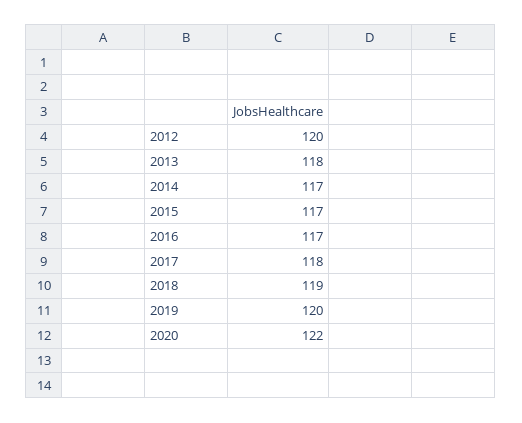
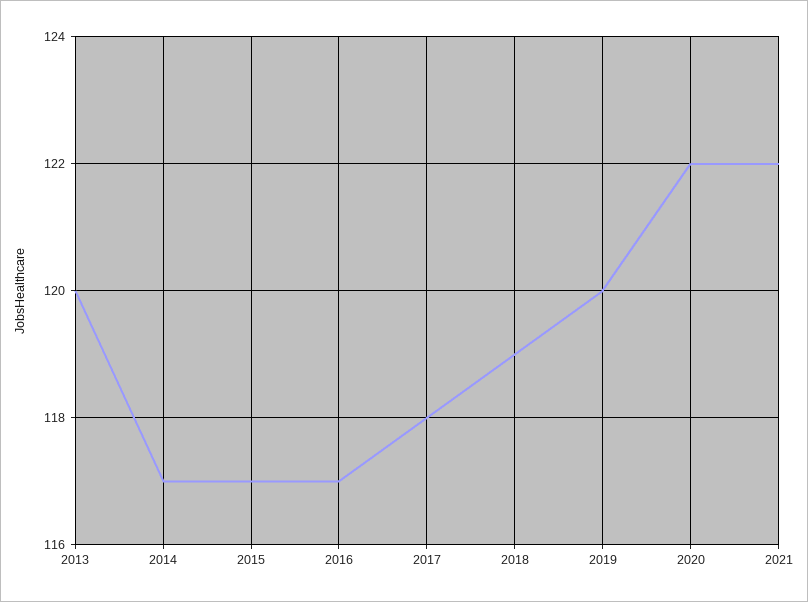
2012: 120 -> none
2013: 118 -> 120
2021: none -> 122

